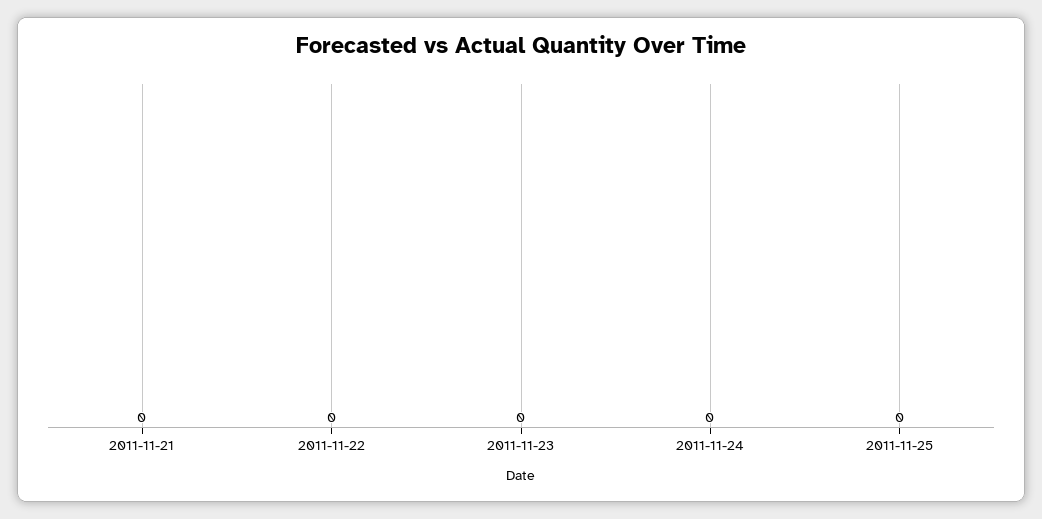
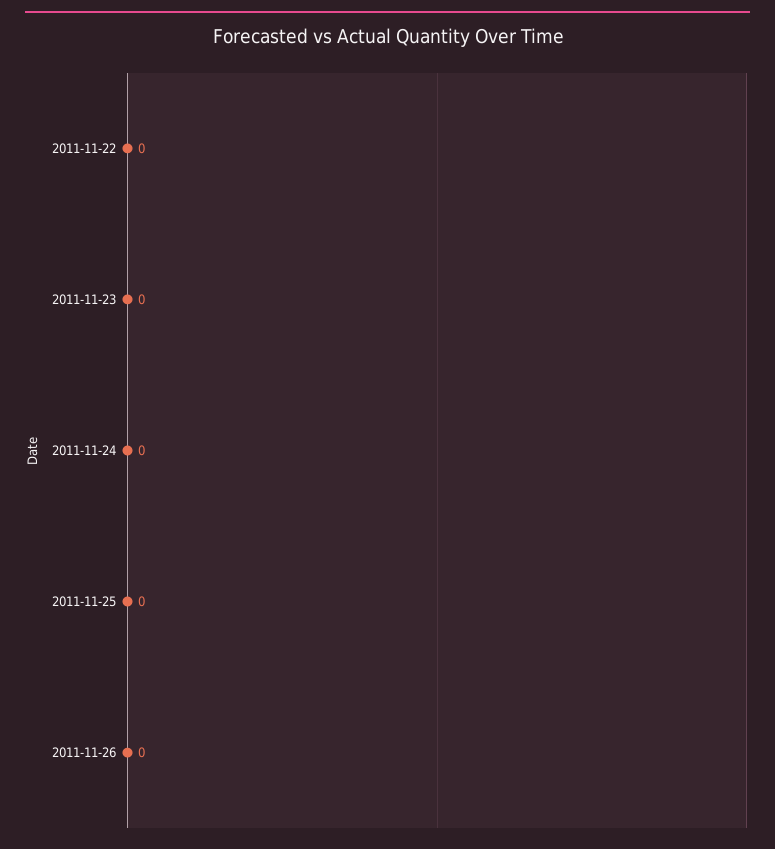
2011-11-21: 0 -> none
2011-11-26: none -> 0

